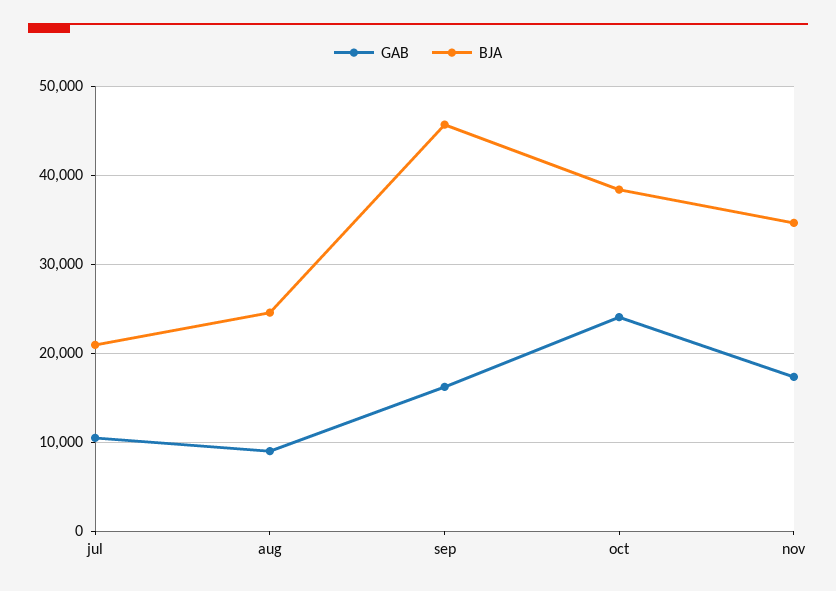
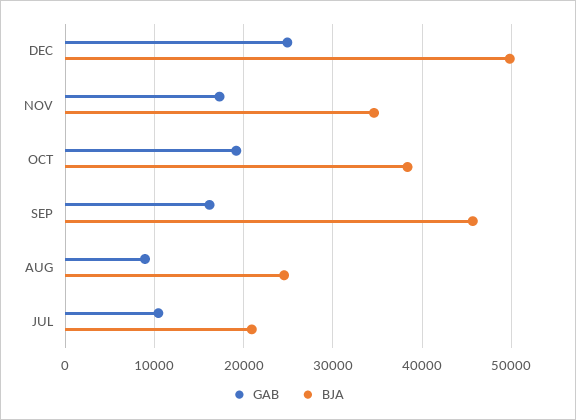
GAB, oct: 24000 -> 19000
GAB, DEC: none -> 25000
BJA, DEC: none -> 50000

